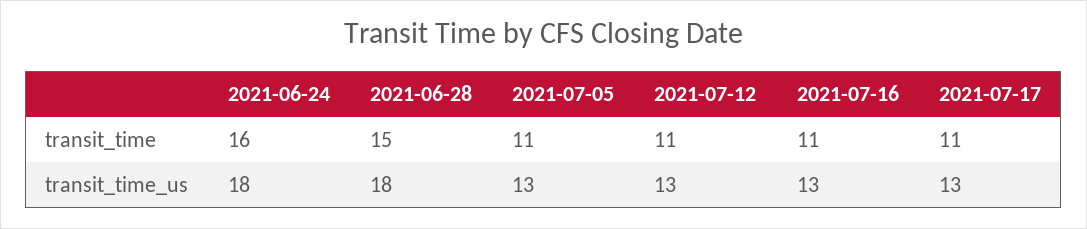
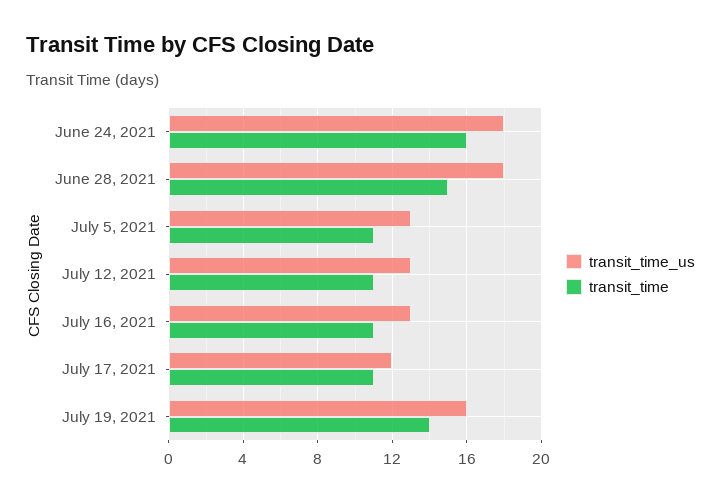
transit_time_us, 2021-07-17: 13 -> 12
transit_time_us, July 19, 2021: none -> 16
transit_time, July 19, 2021: none -> 14

